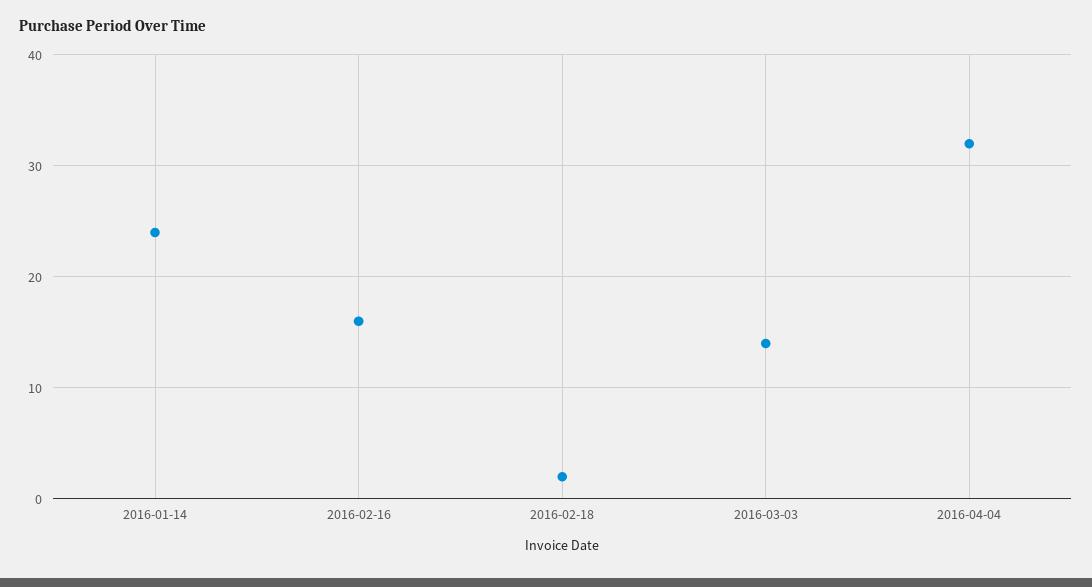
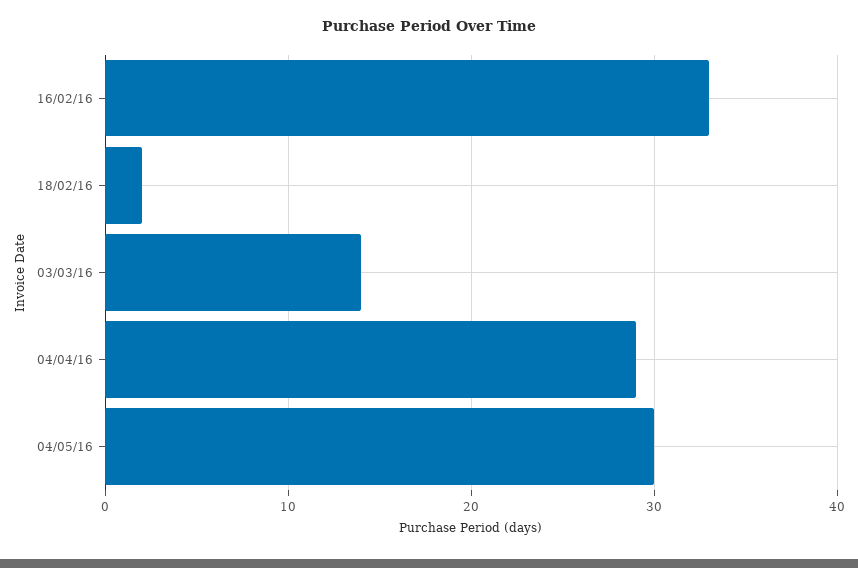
2016-01-14: 24 -> none
2016-02-16: 16 -> 33
2016-04-04: 32 -> 29
04/05/16: none -> 30

